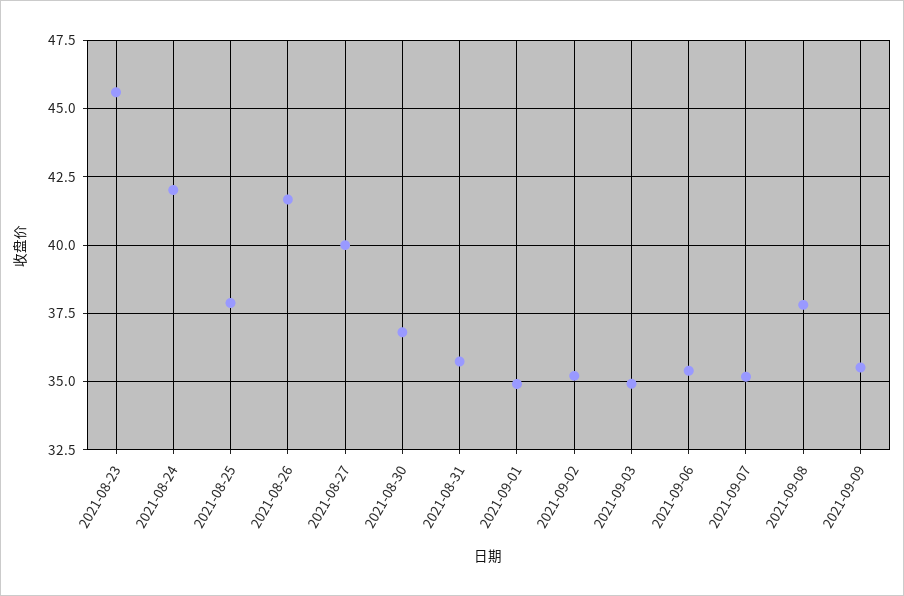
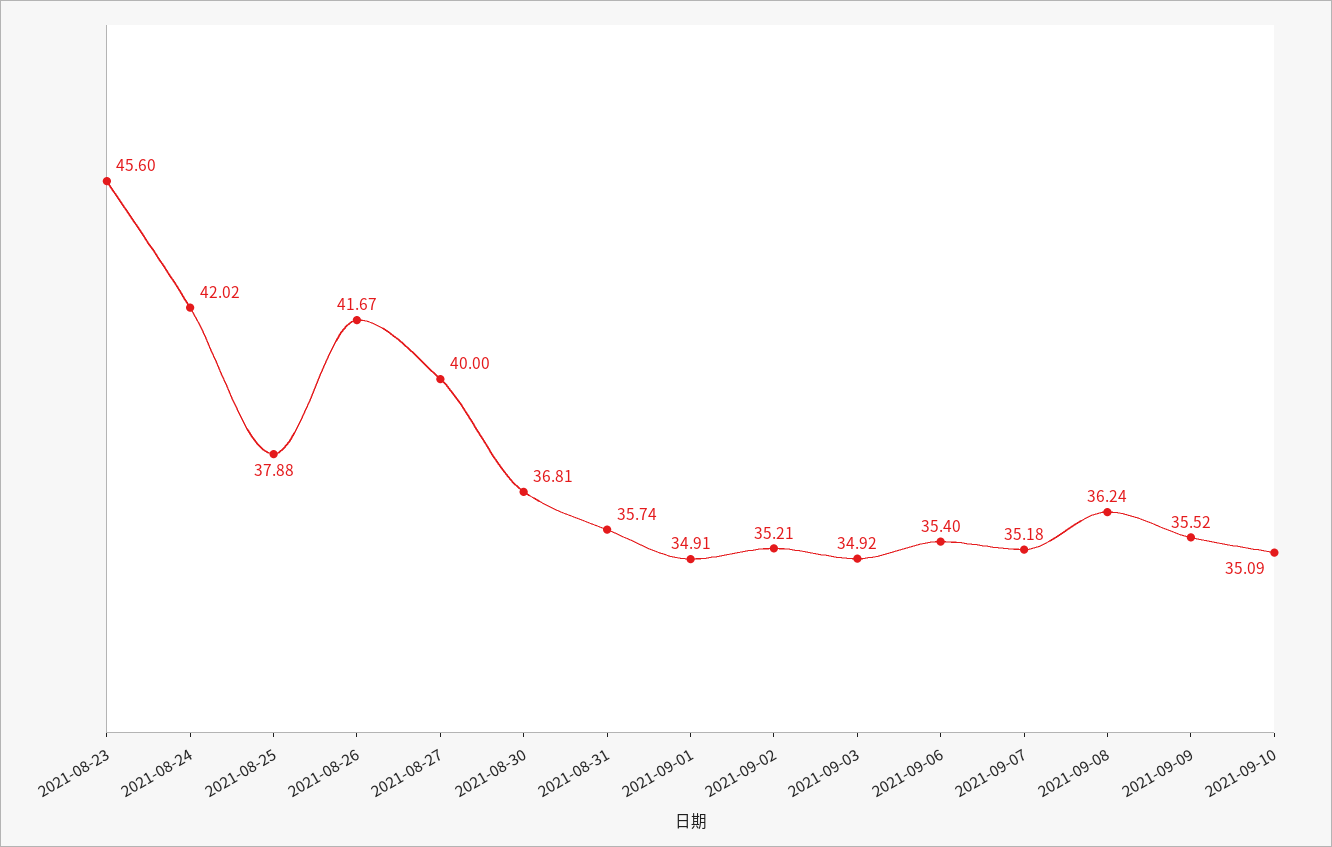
2021-09-08: 37.75 -> 36.24
2021-09-10: none -> 35.09

